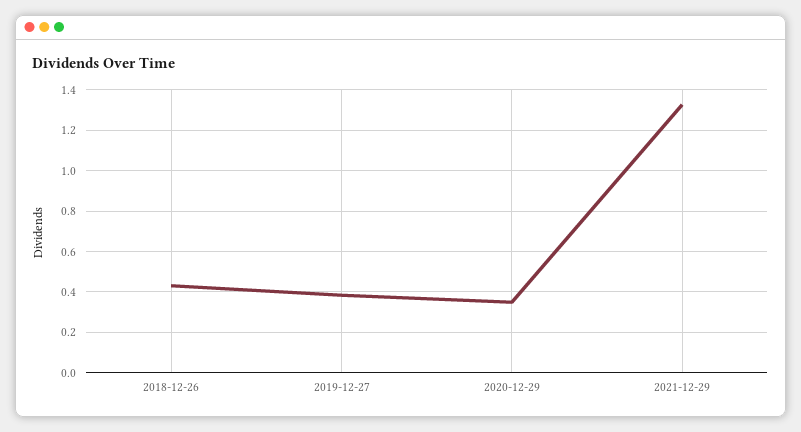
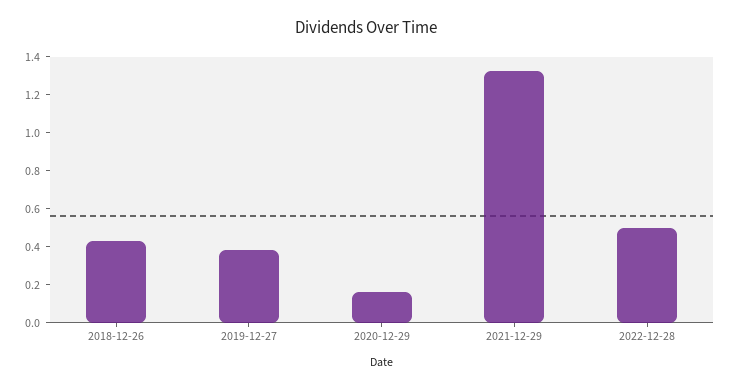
2020-12-29: 0.35 -> 0.15
2022-12-28: none -> 0.5

